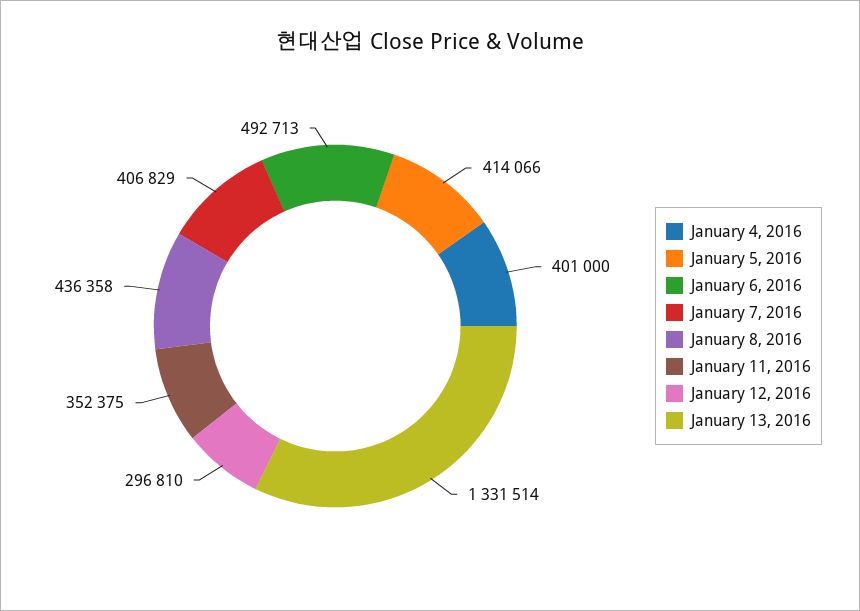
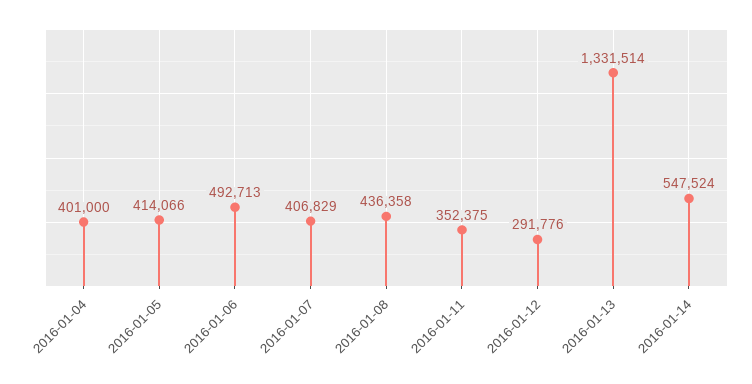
January 12, 2016: 296810 -> 291776
2016-01-14: none -> 547524

